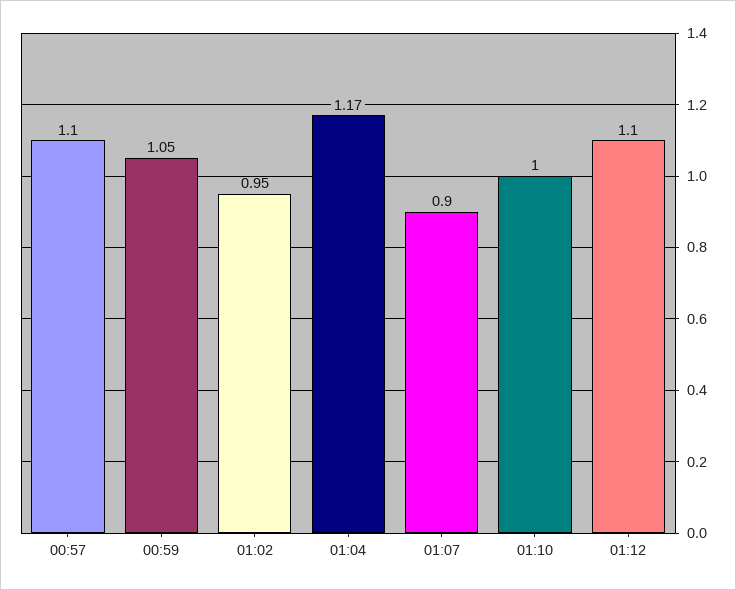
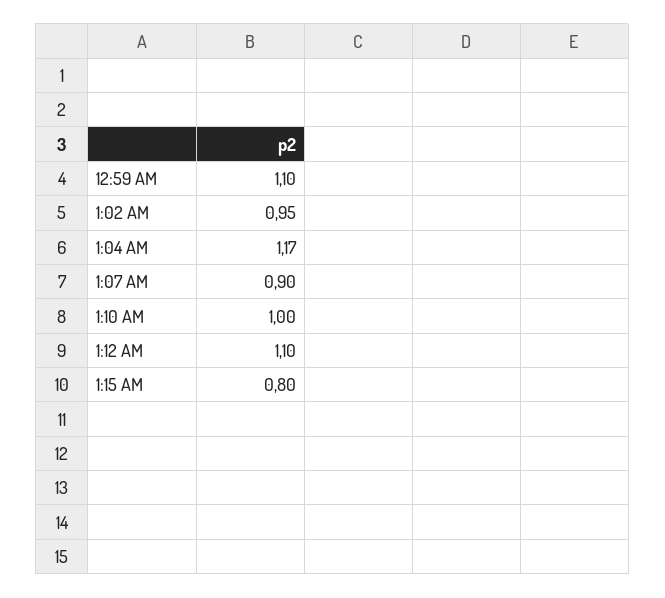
00:57: 1.1 -> none
00:59: 1.05 -> 1.1
1:15 AM: none -> 0.8

